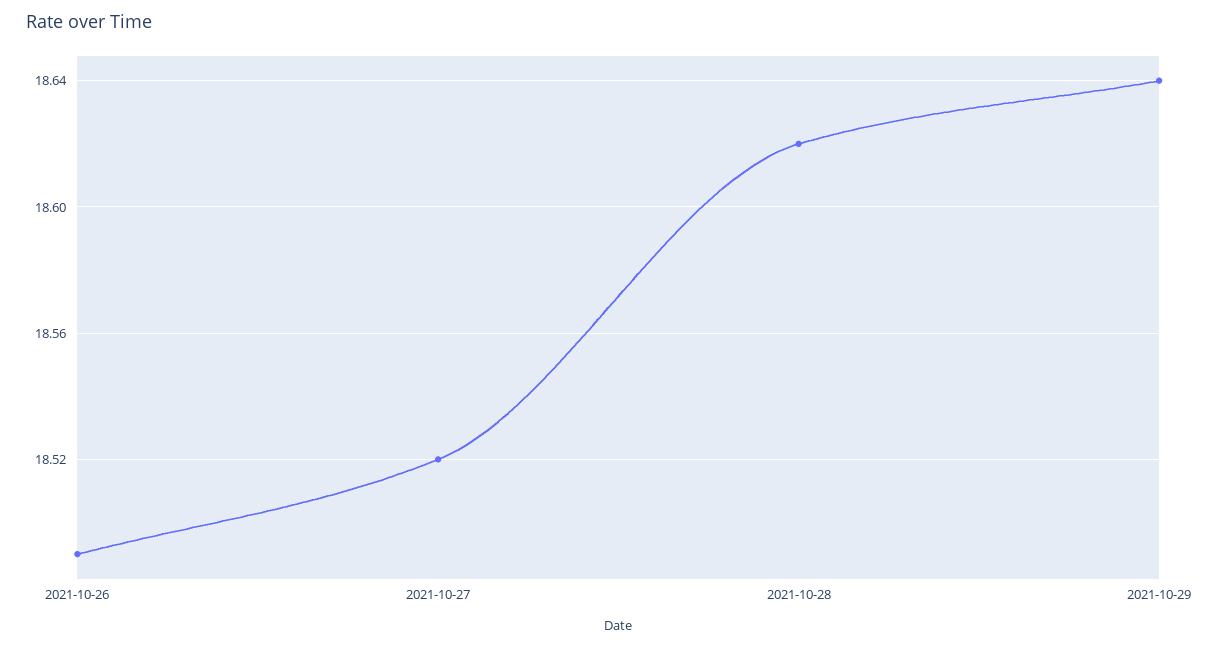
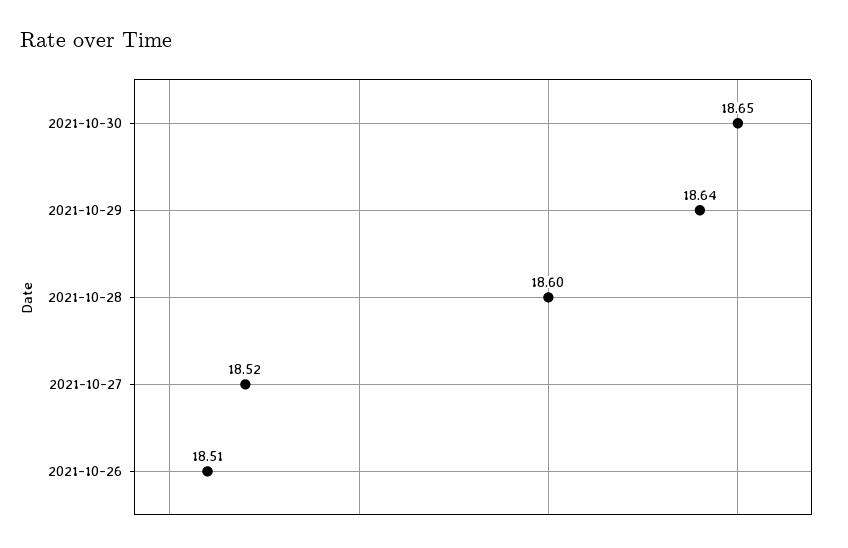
2021-10-26: 18.49 -> 18.51
2021-10-28: 18.62 -> 18.6
2021-10-30: none -> 18.65

